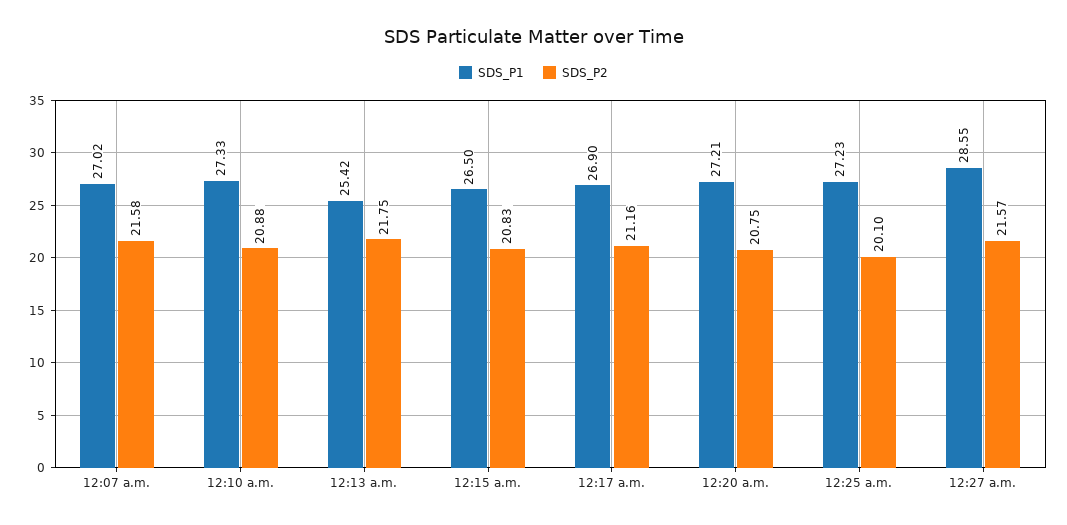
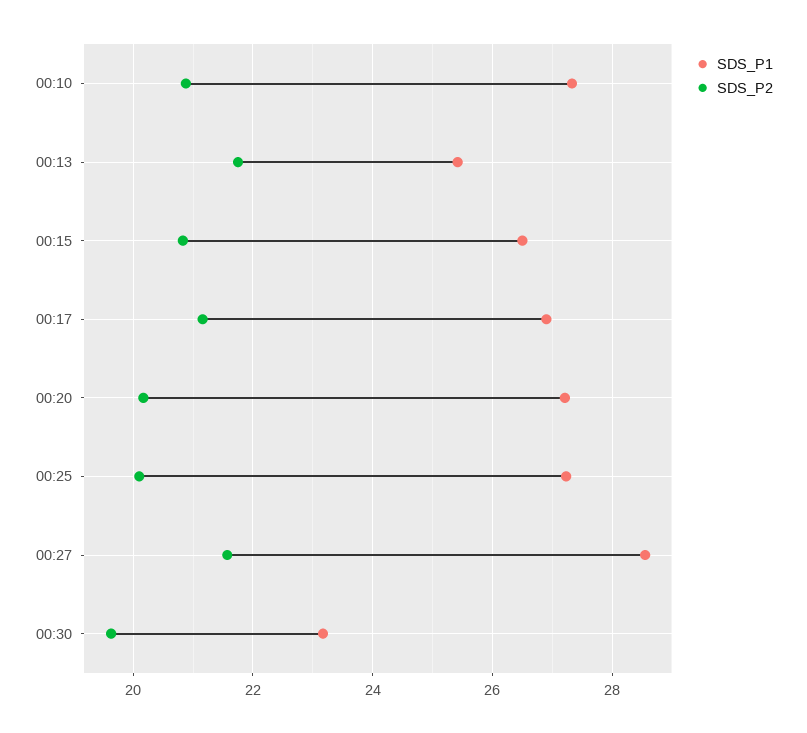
SDS_P1, 12:07 a.m.: 27.02 -> none
SDS_P2, 12:07 a.m.: 21.58 -> none
SDS_P2, 12:20 a.m.: 20.75 -> 20.2
SDS_P1, 00:30: none -> 23.2
SDS_P2, 00:30: none -> 19.6

